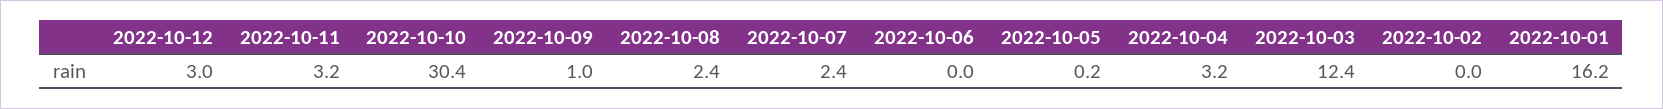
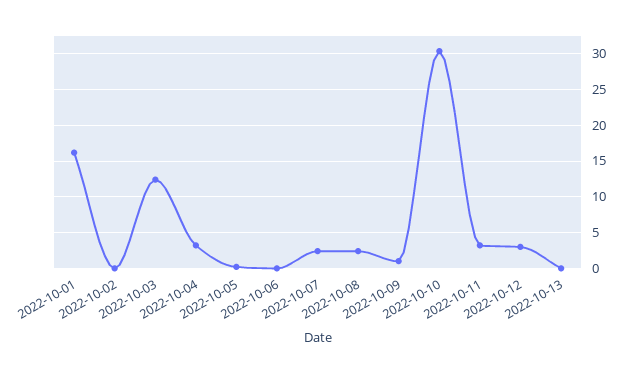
2022-10-13: none -> 0

